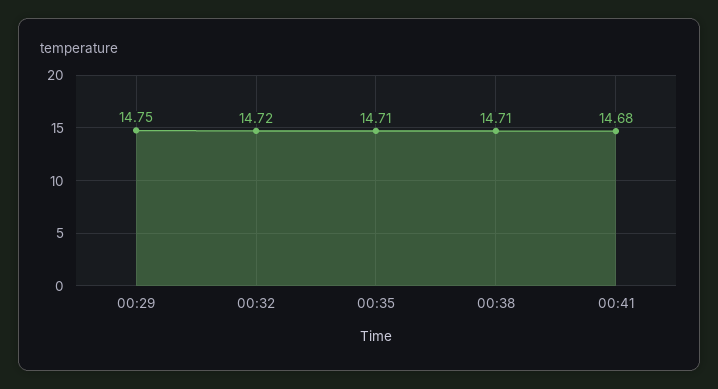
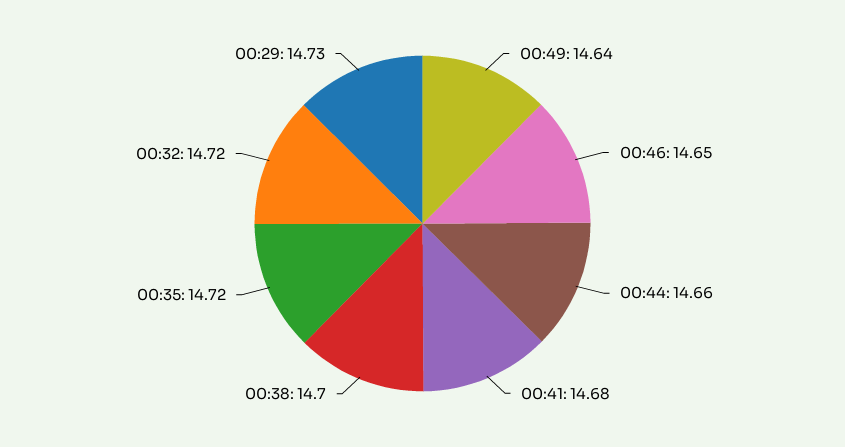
00:29: 14.75 -> 14.73
00:35: 14.71 -> 14.72
00:38: 14.71 -> 14.7
00:49: none -> 14.64
00:46: none -> 14.65
00:44: none -> 14.66

